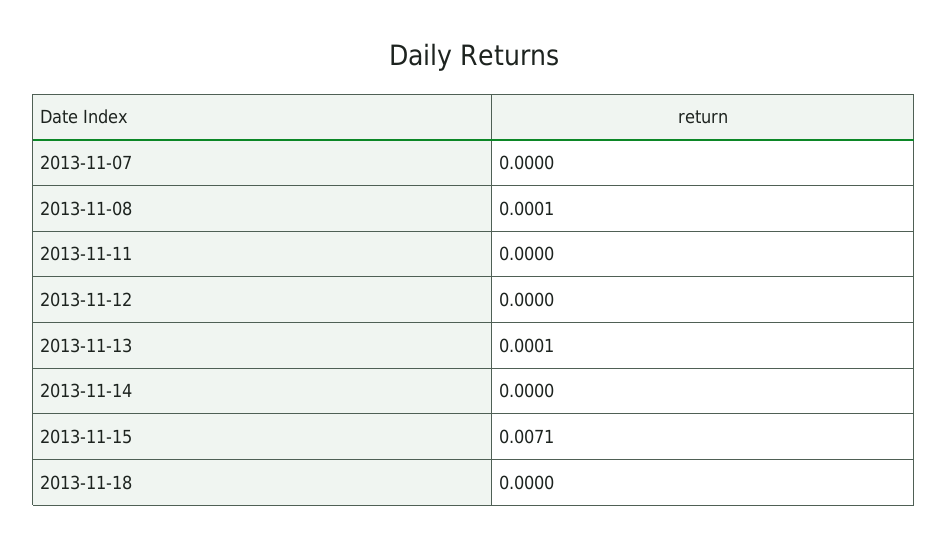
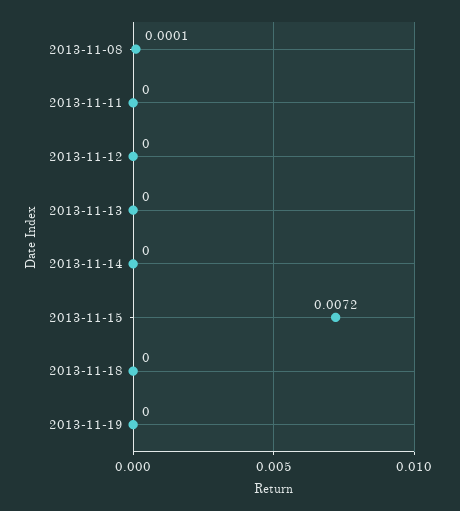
2013-11-07: 0 -> none
2013-11-13: 0.0001 -> 0
2013-11-15: 0.0071 -> 0.0072
2013-11-19: none -> 0

